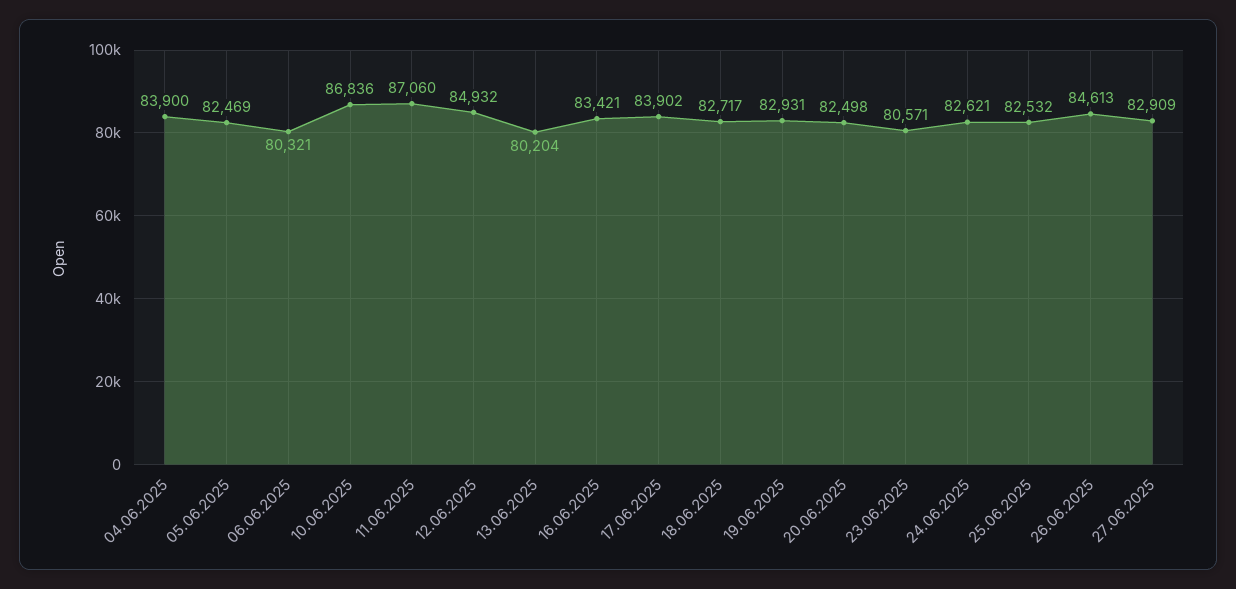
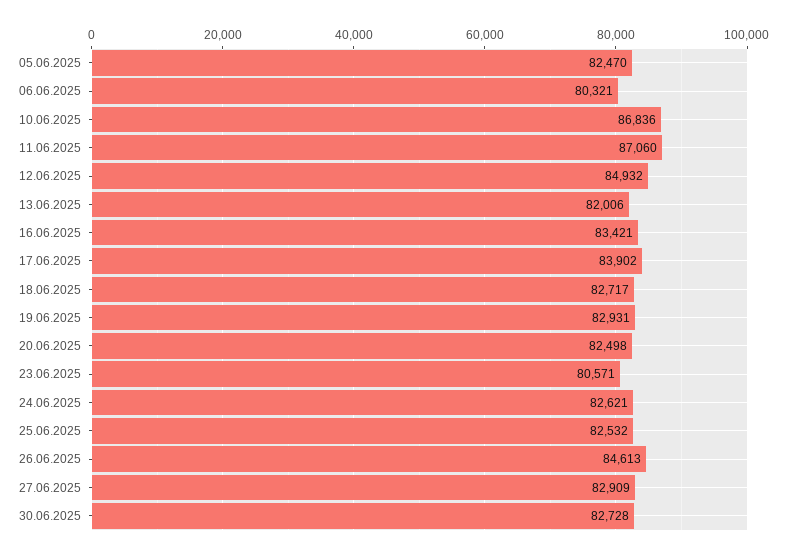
04.06.2025: 83900 -> none
05.06.2025: 82469 -> 82470
13.06.2025: 80204 -> 82006
30.06.2025: none -> 82728

